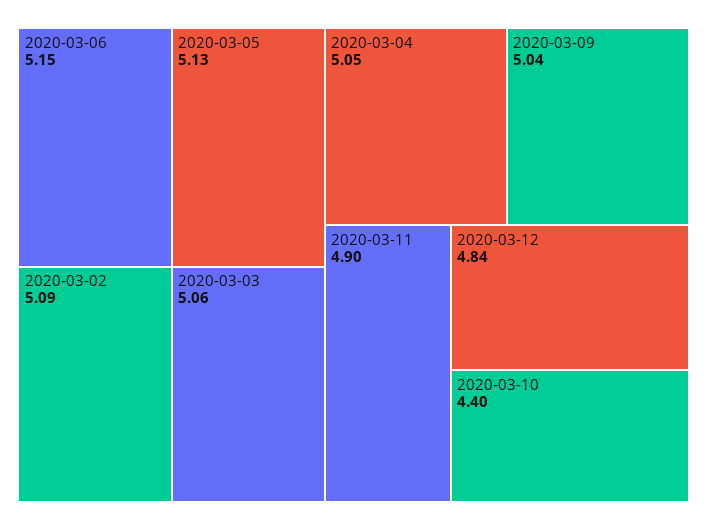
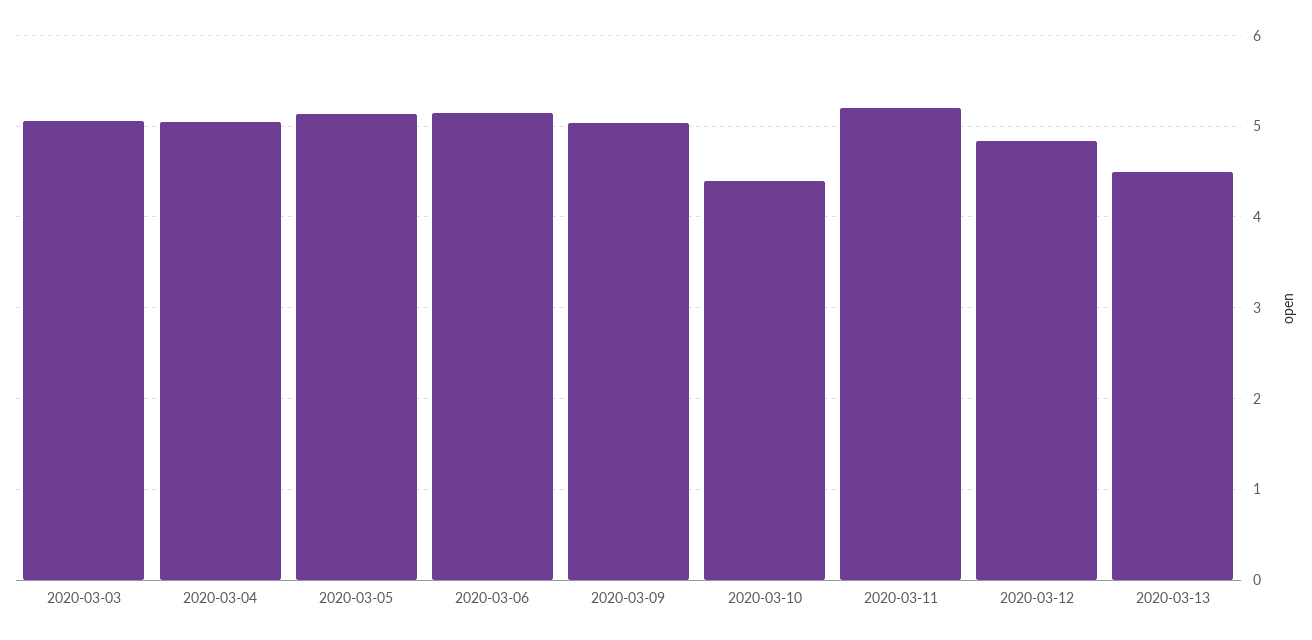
2020-03-02: 5.09 -> none
2020-03-11: 4.9 -> 5.2
2020-03-13: none -> 4.5

